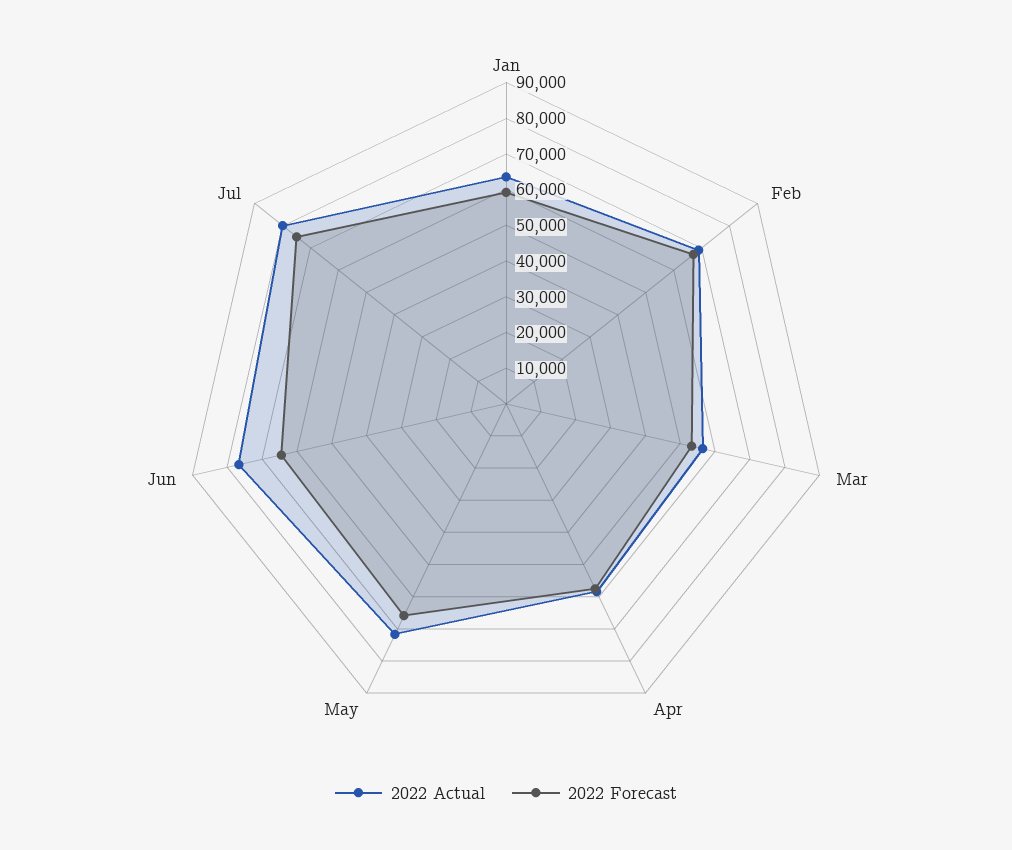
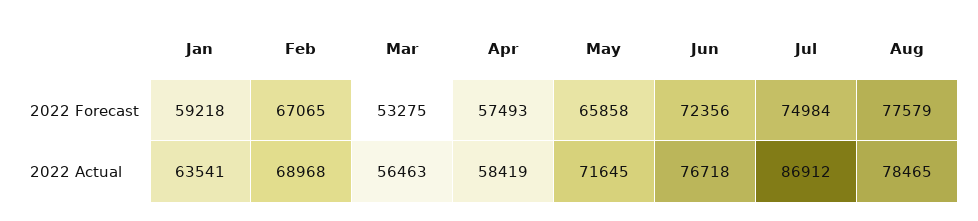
2022 Forecast, Jun: 65000 -> 72356
2022 Actual, Jul: 80000 -> 86912
2022 Forecast, Aug: none -> 77579
2022 Actual, Aug: none -> 78465

